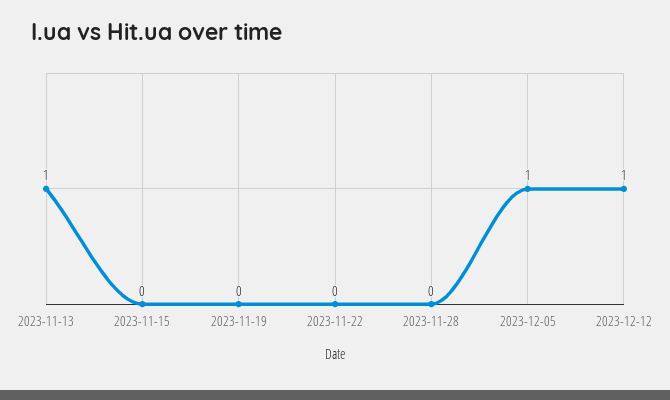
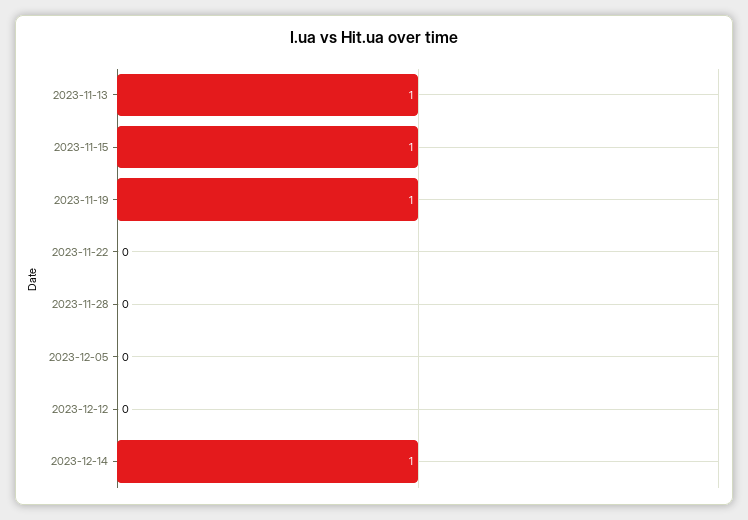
2023-11-15: 0 -> 1
2023-11-19: 0 -> 1
2023-12-05: 1 -> 0
2023-12-12: 1 -> 0
2023-12-14: none -> 1

